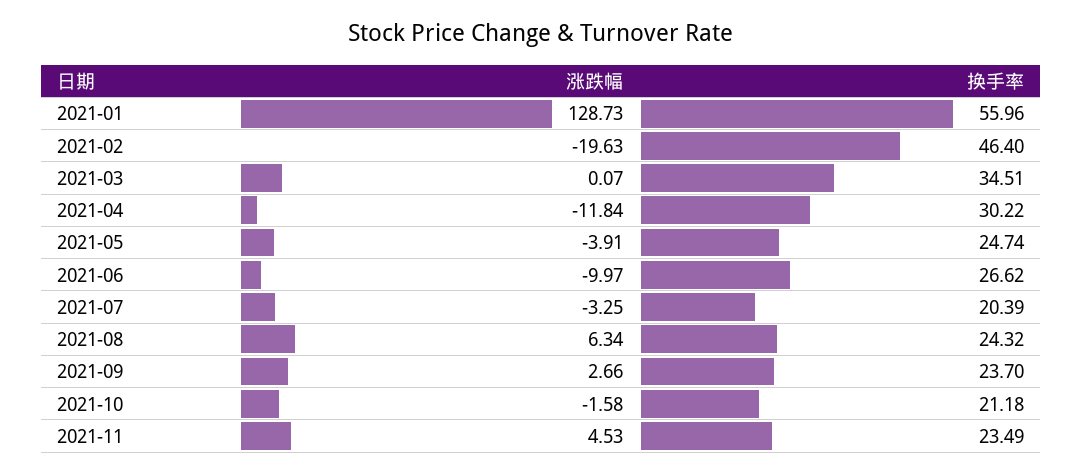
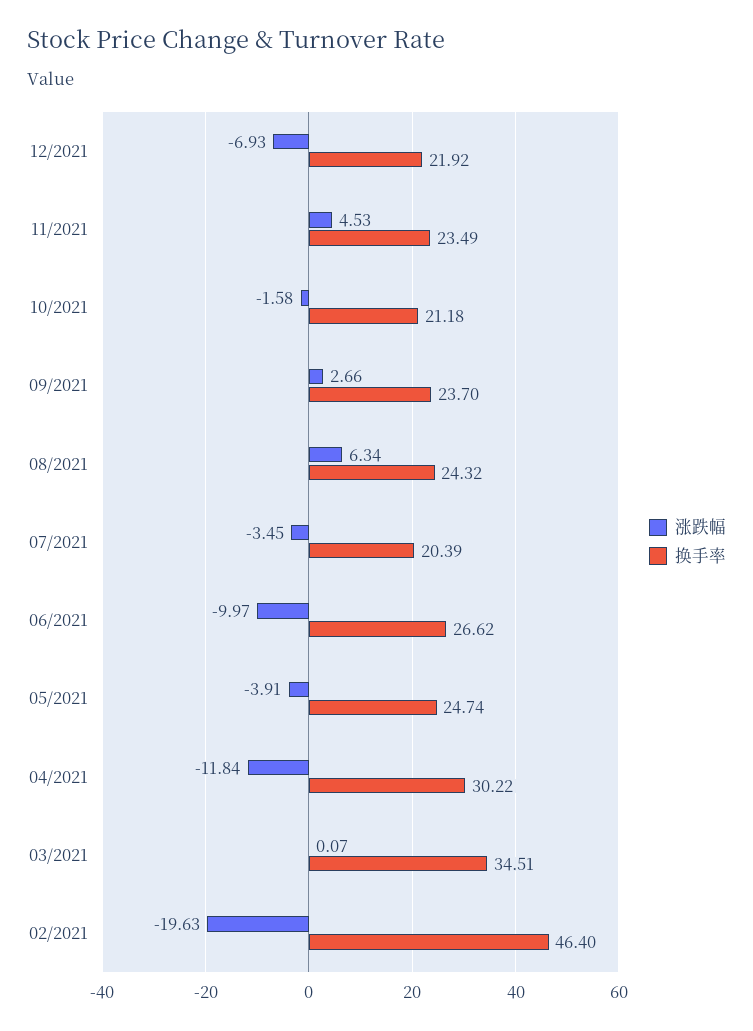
涨跌幅, 2021-01: 128.73 -> none
换手率, 2021-01: 55.96 -> none
涨跌幅, 2021-07: -3.25 -> -3.45
涨跌幅, 12/2021: none -> -6.93
换手率, 12/2021: none -> 21.92

